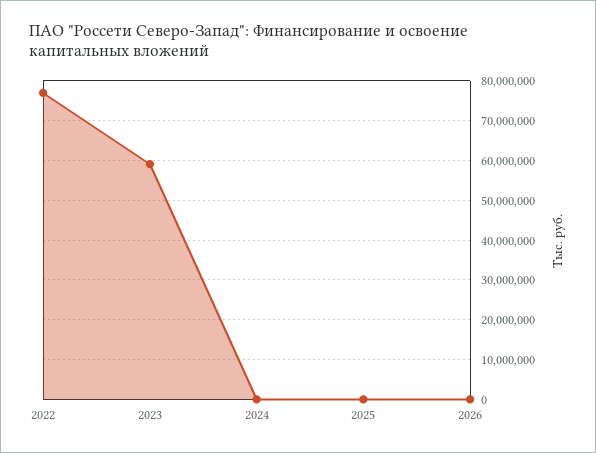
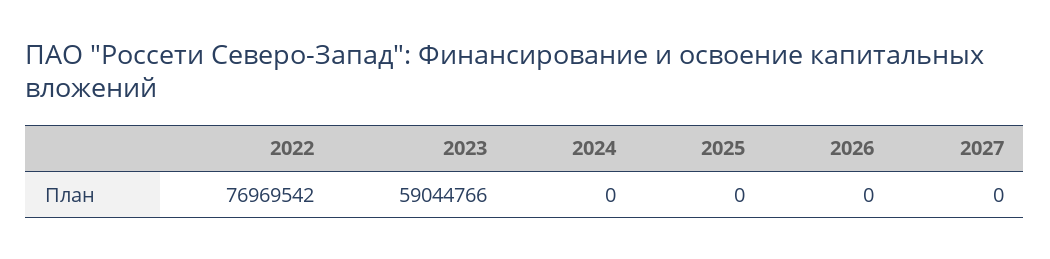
2027: none -> 0

